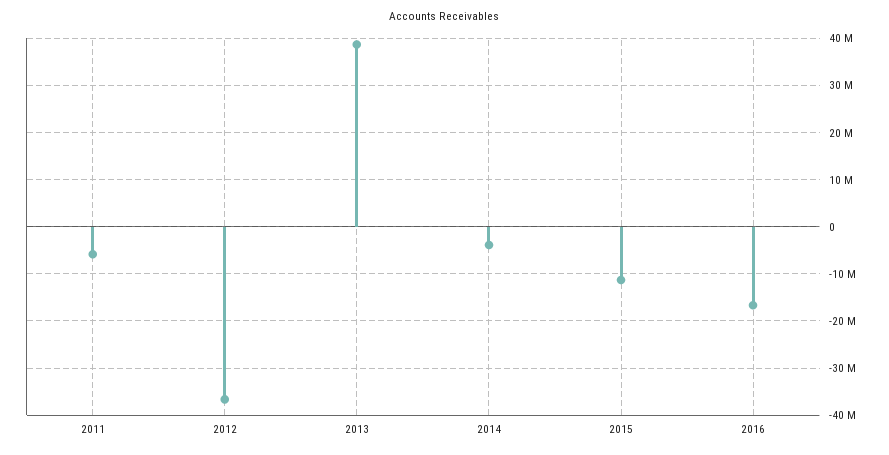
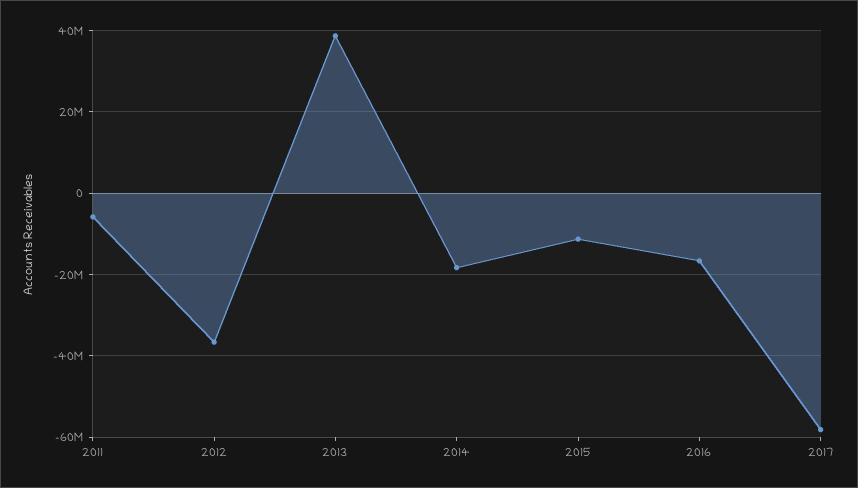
2014: -4000000 -> -18000000
2017: none -> -58000000

